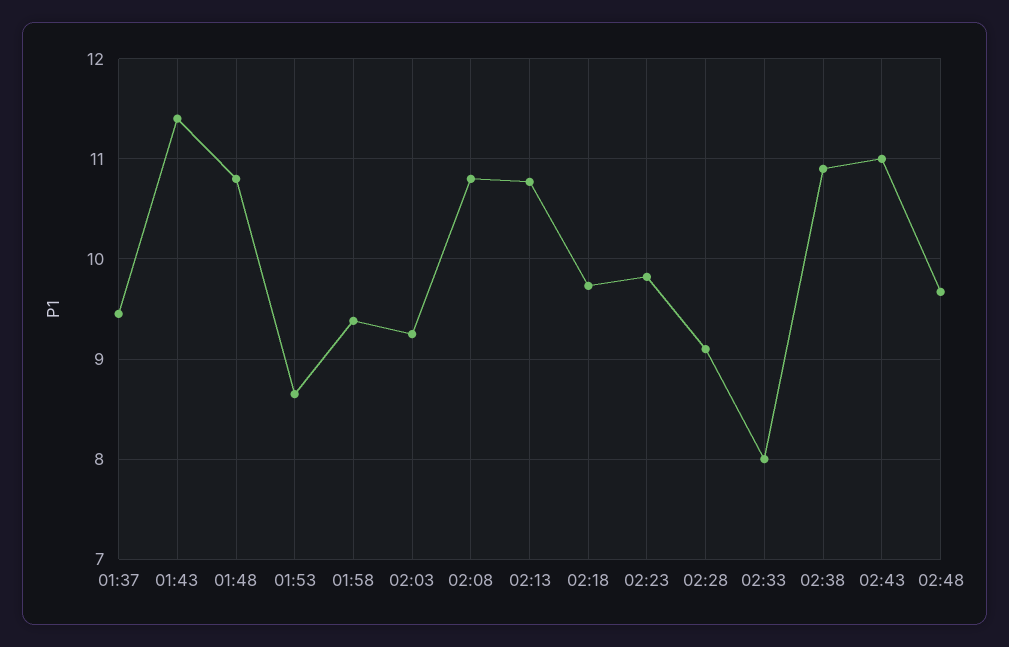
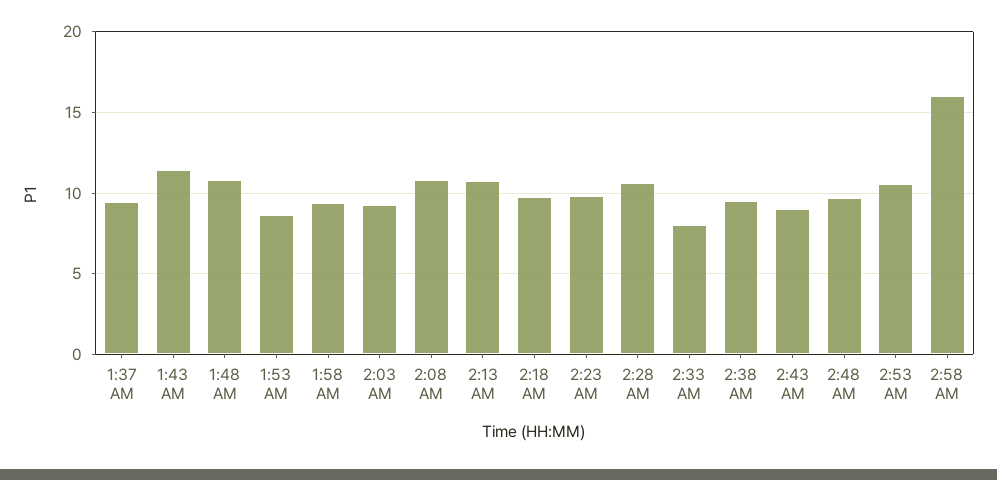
02:28: 9.1 -> 10.5
02:38: 10.9 -> 9.5
02:43: 11 -> 9
2:53 AM: none -> 10.5
2:58 AM: none -> 16

